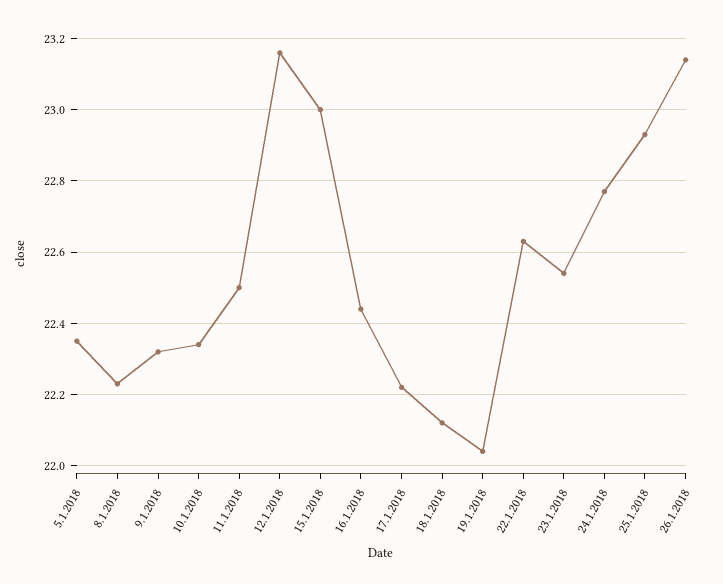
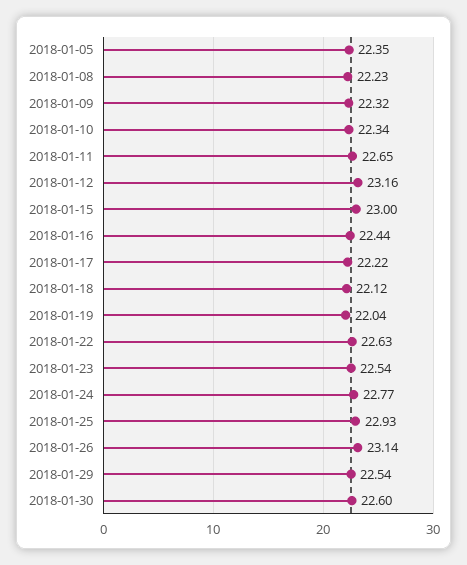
11.1.2018: 22.5 -> 22.65
2018-01-29: none -> 22.54
2018-01-30: none -> 22.6

